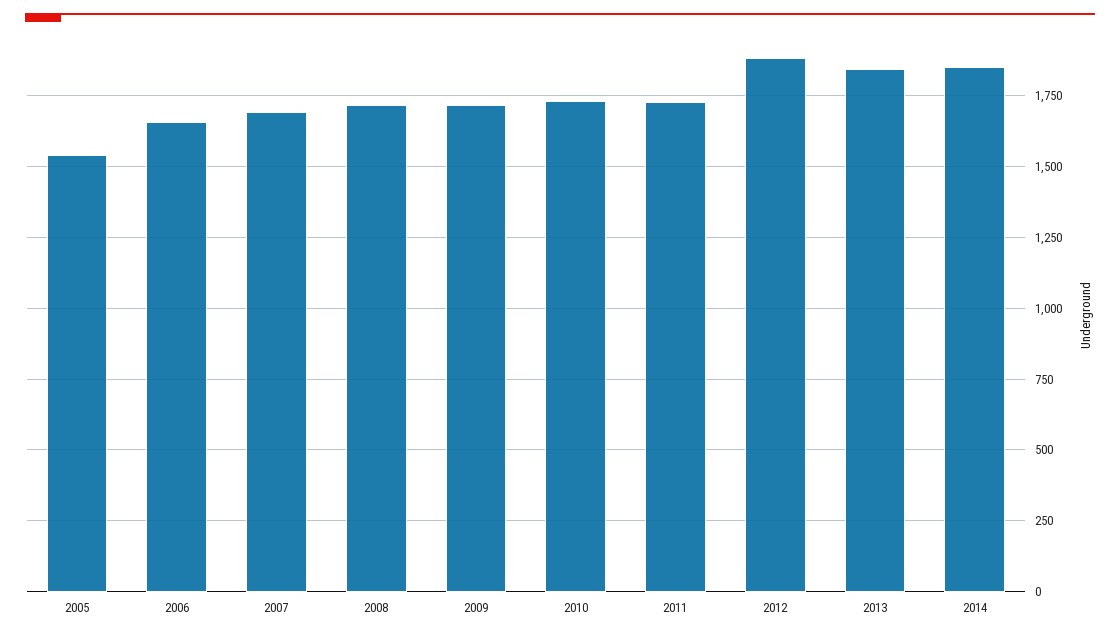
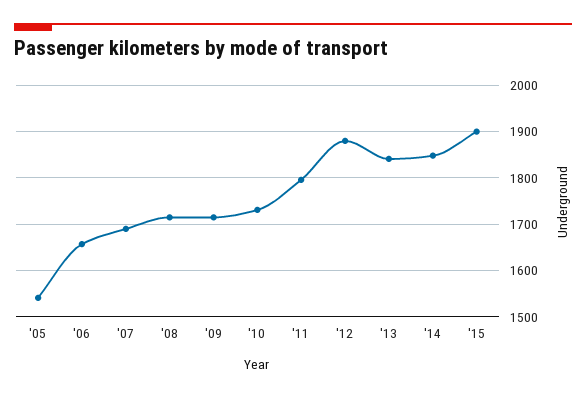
2011: 1725 -> 1800
'15: none -> 1900

